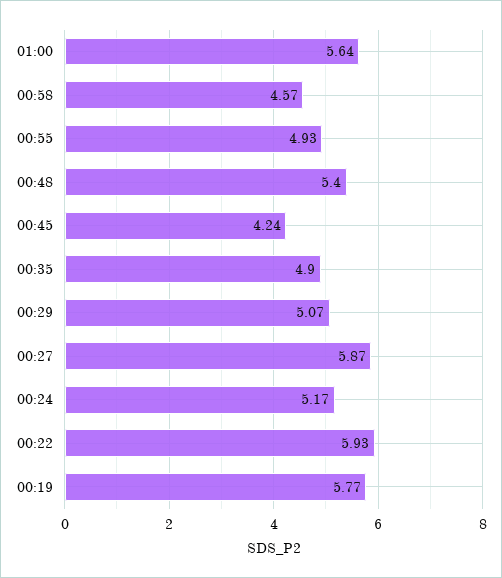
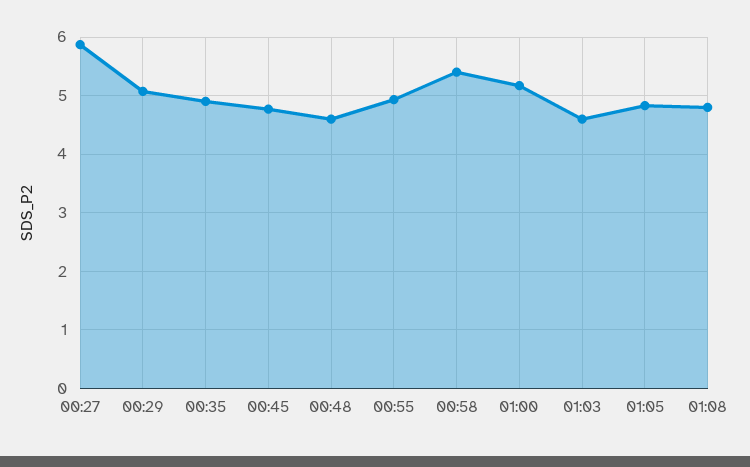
01:00: 5.64 -> 5.2
00:58: 4.57 -> 5.4
00:48: 5.4 -> 4.6
00:45: 4.24 -> 4.8
00:24: 5.17 -> none
00:22: 5.93 -> none
00:19: 5.77 -> none
01:03: none -> 4.6
01:05: none -> 4.8
01:08: none -> 4.8

